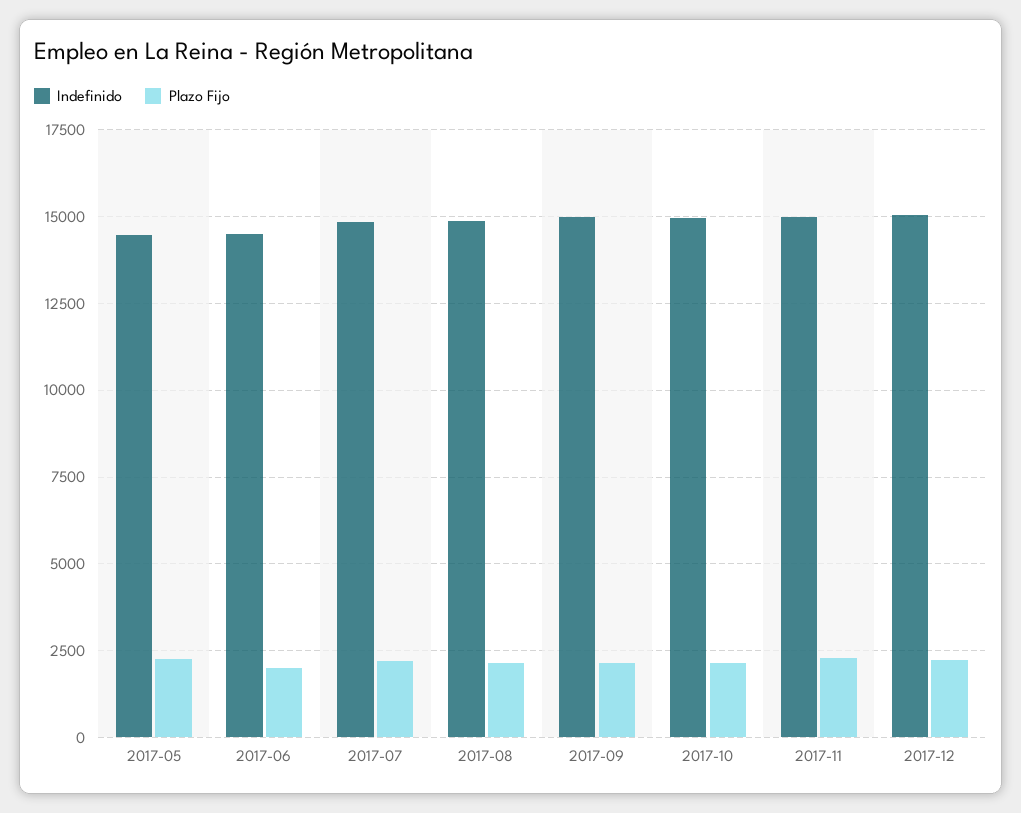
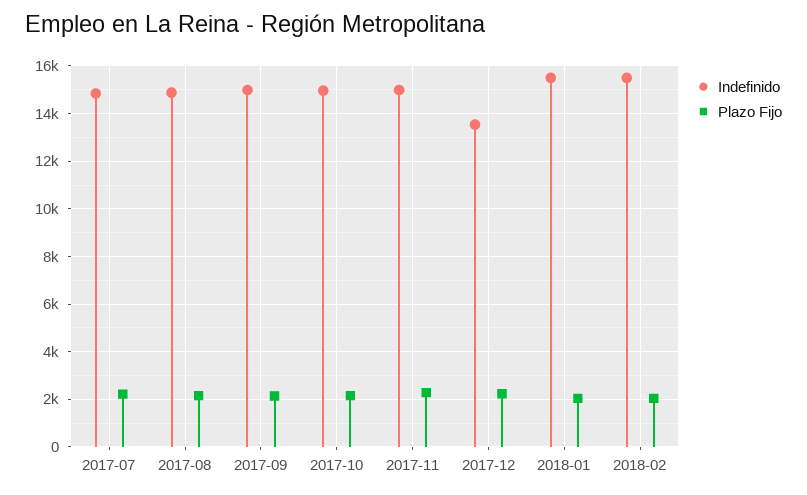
Indefinido, 2017-05: 14500 -> none
Plazo Fijo, 2017-05: 2250 -> none
Indefinido, 2017-06: 14500 -> none
Plazo Fijo, 2017-06: 2000 -> none
Indefinido, 2017-12: 15000 -> 13500
Indefinido, 2018-01: none -> 15500
Plazo Fijo, 2018-01: none -> 2000
Indefinido, 2018-02: none -> 15500
Plazo Fijo, 2018-02: none -> 2000

